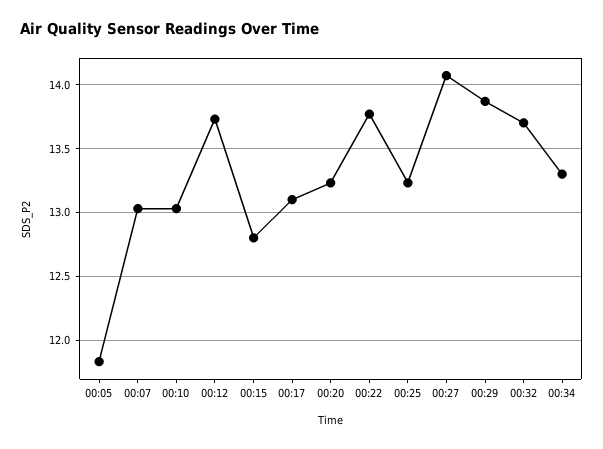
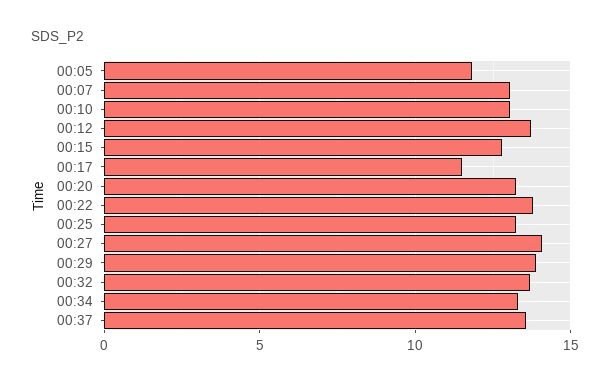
00:17: 13.1 -> 11.5
00:37: none -> 13.5

